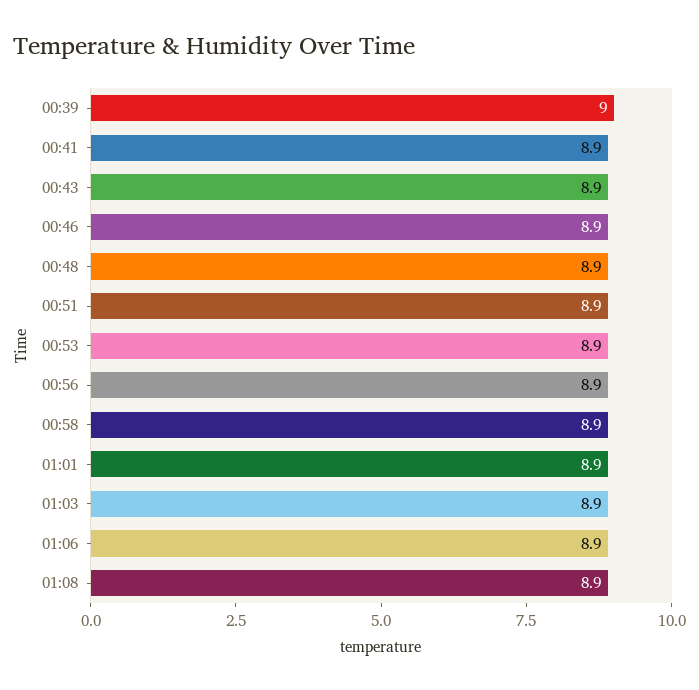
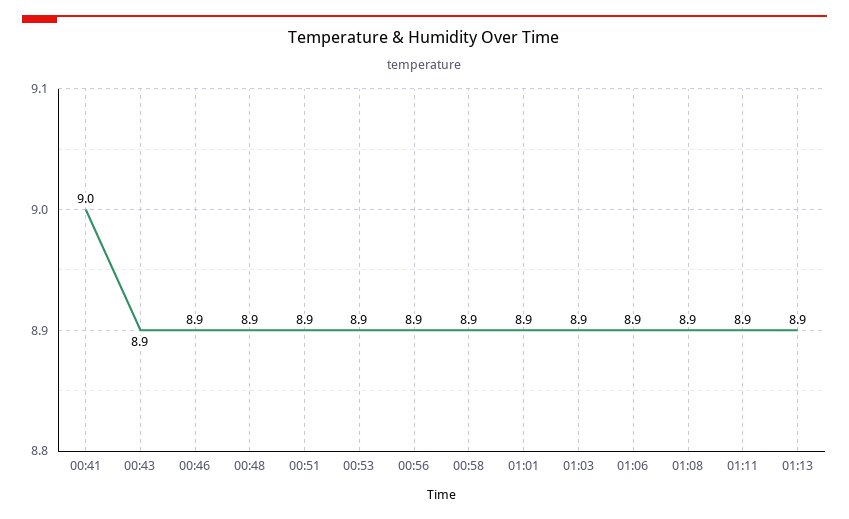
00:39: 9 -> none
00:41: 8.9 -> 9
01:11: none -> 8.9
01:13: none -> 8.9

